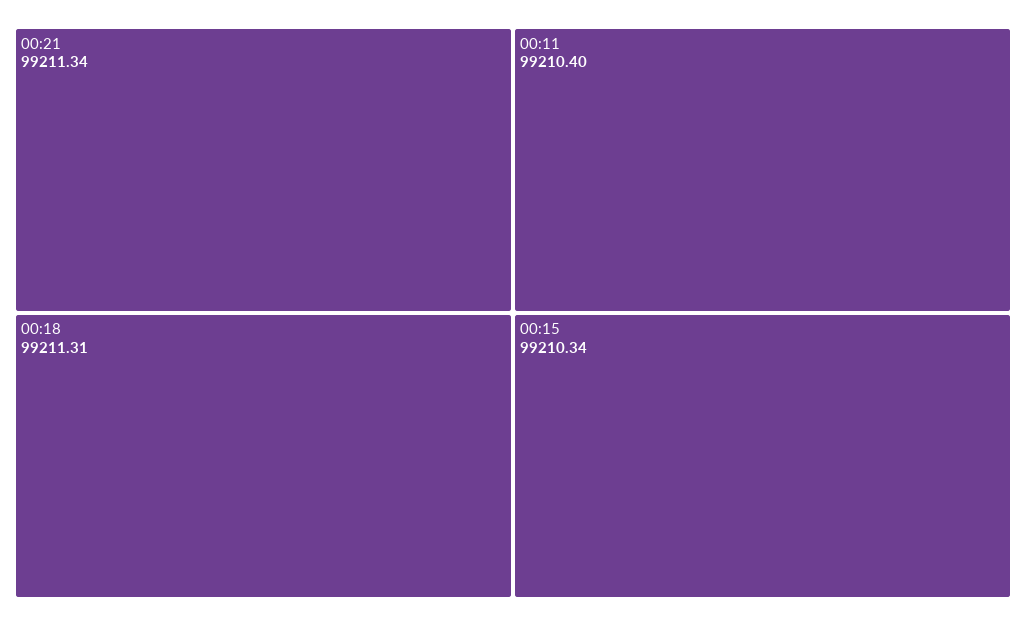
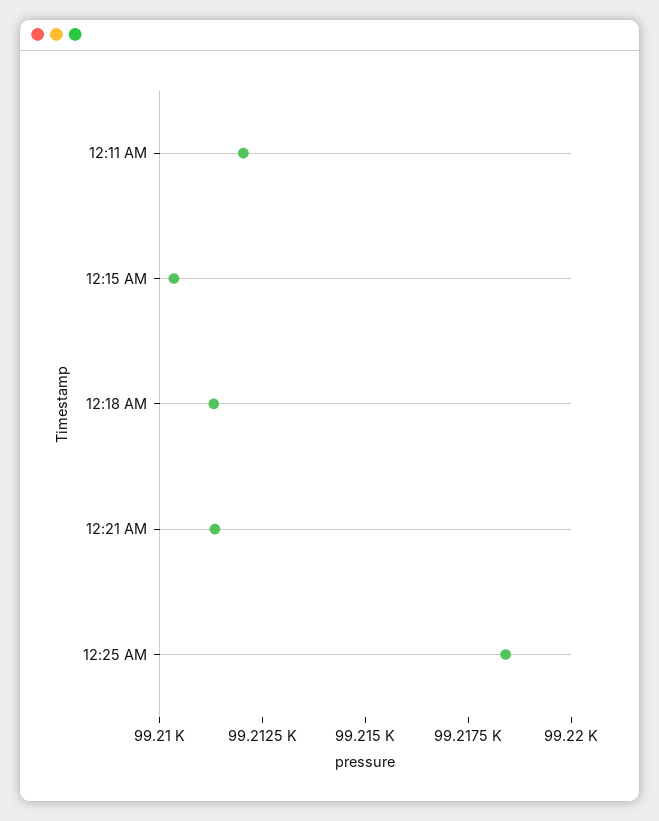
00:11: 99210.4 -> 99212
12:25 AM: none -> 99218.5

